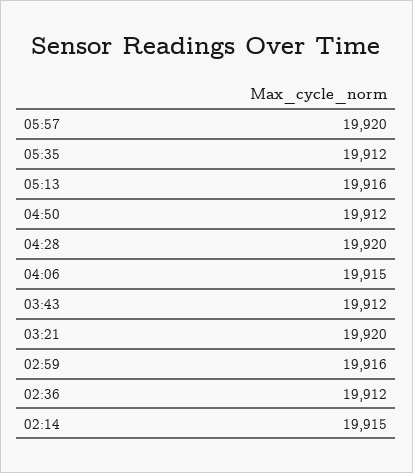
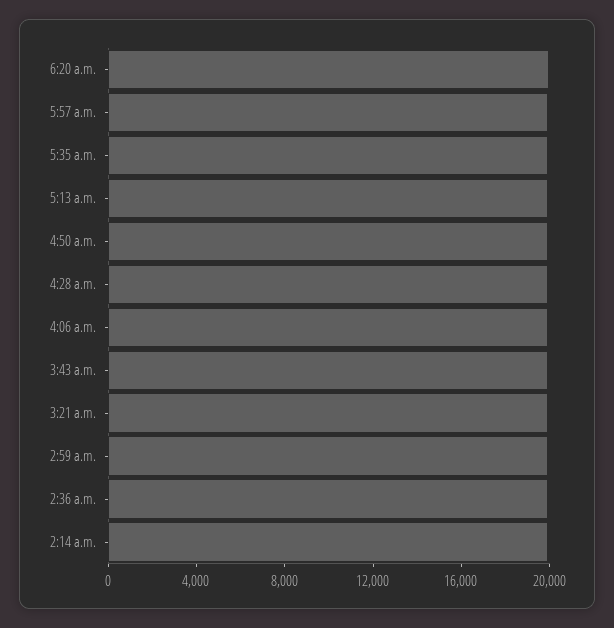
6:20 a.m.: none -> 20000

